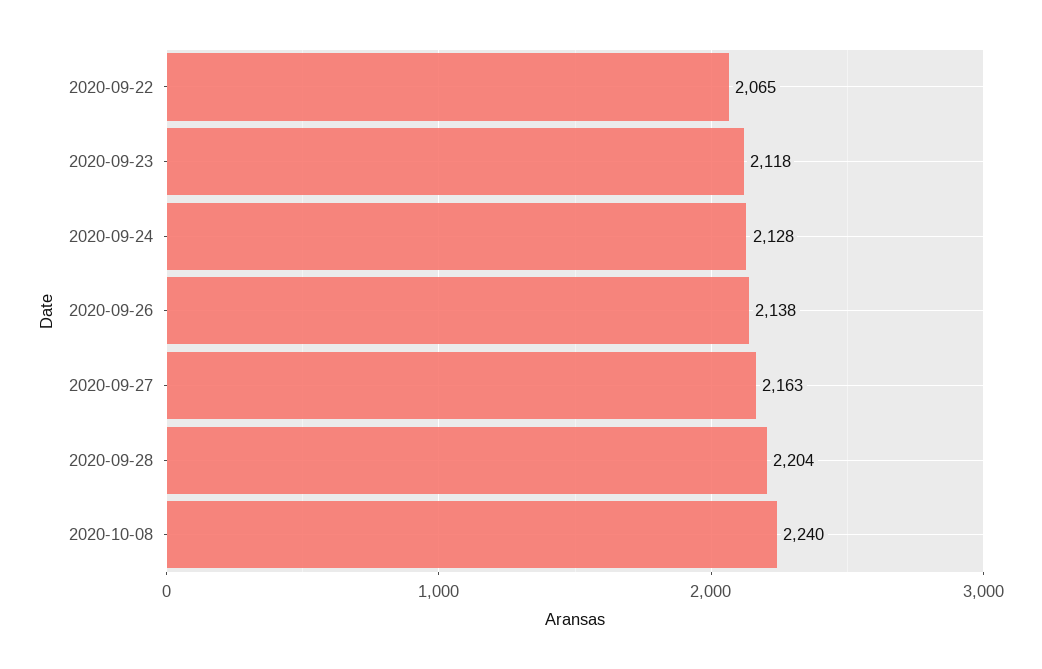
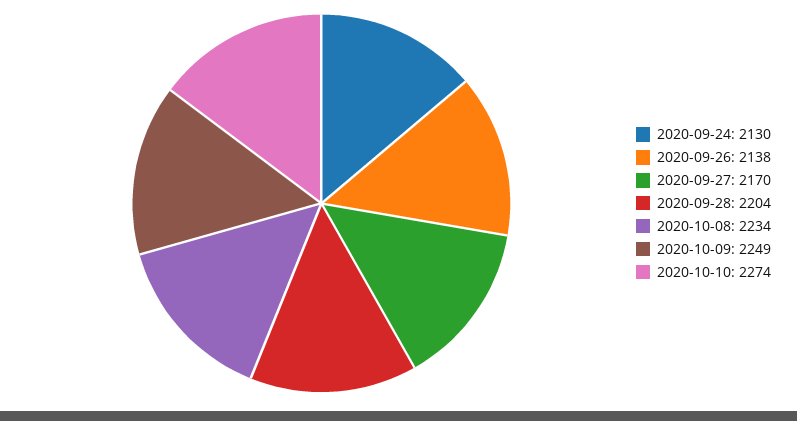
2020-09-22: 2065 -> none
2020-09-23: 2118 -> none
2020-09-24: 2128 -> 2130
2020-09-27: 2163 -> 2170
2020-10-08: 2240 -> 2234
2020-10-09: none -> 2249
2020-10-10: none -> 2274

